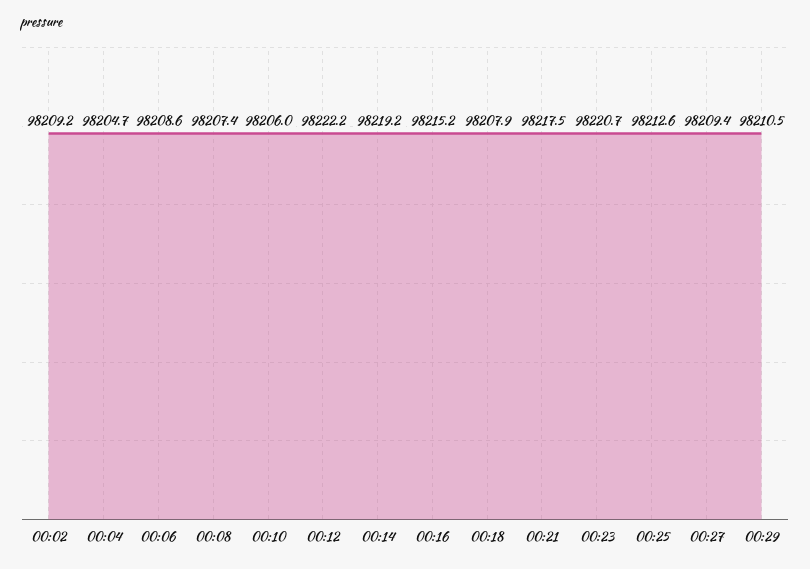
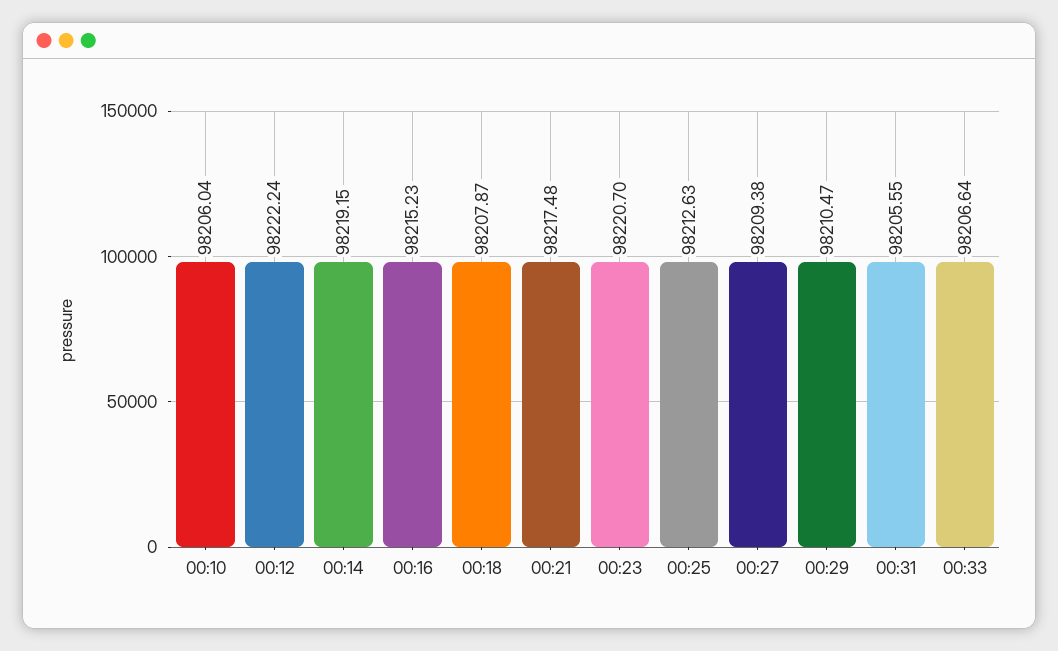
00:02: 98209.2 -> none
00:04: 98204.7 -> none
00:06: 98208.6 -> none
00:08: 98207.4 -> none
00:31: none -> 98205.55
00:33: none -> 98206.64

